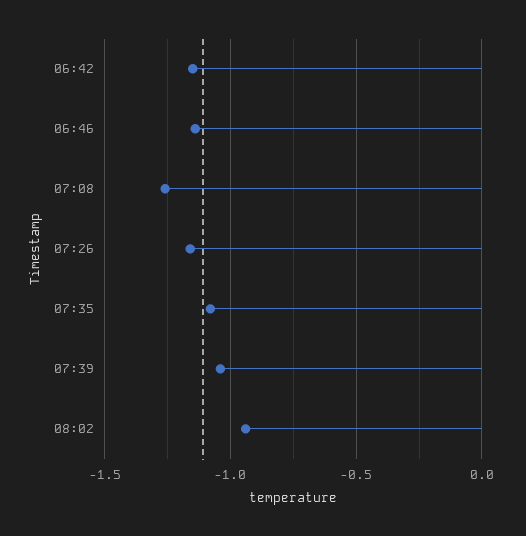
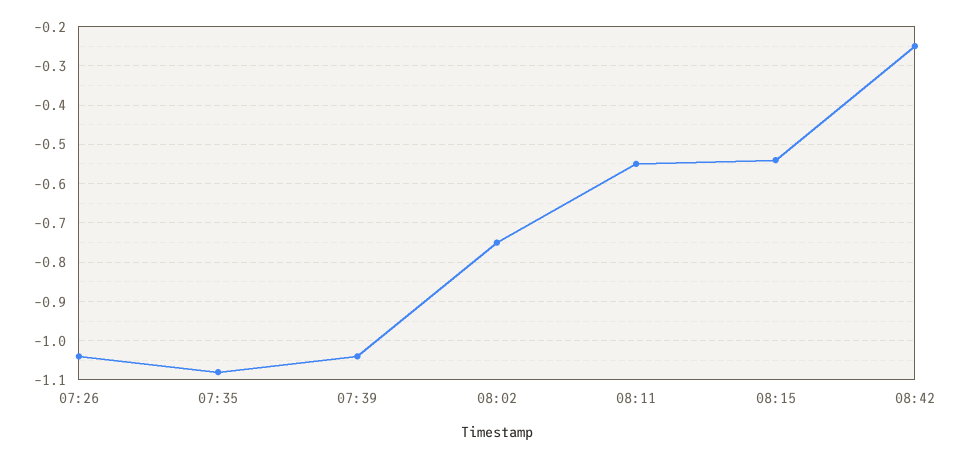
06:42: -1.15 -> none
06:46: -1.15 -> none
07:08: -1.25 -> none
07:26: -1.15 -> -1.05
08:02: -0.95 -> -0.75
08:11: none -> -0.55
08:15: none -> -0.55
08:42: none -> -0.25

